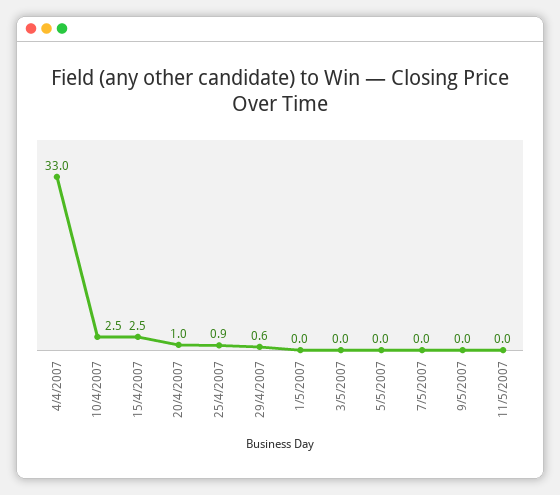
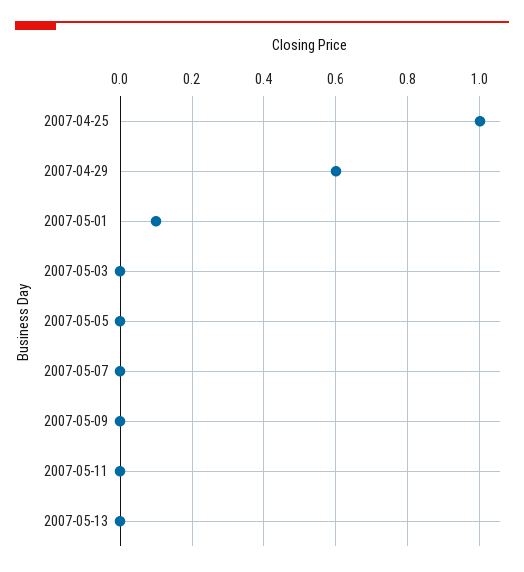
4/4/2007: 33 -> none
10/4/2007: 2.5 -> none
15/4/2007: 2.5 -> none
20/4/2007: 1 -> none
25/4/2007: 0.9 -> 1
1/5/2007: 0 -> 0.1
2007-05-13: none -> 0

